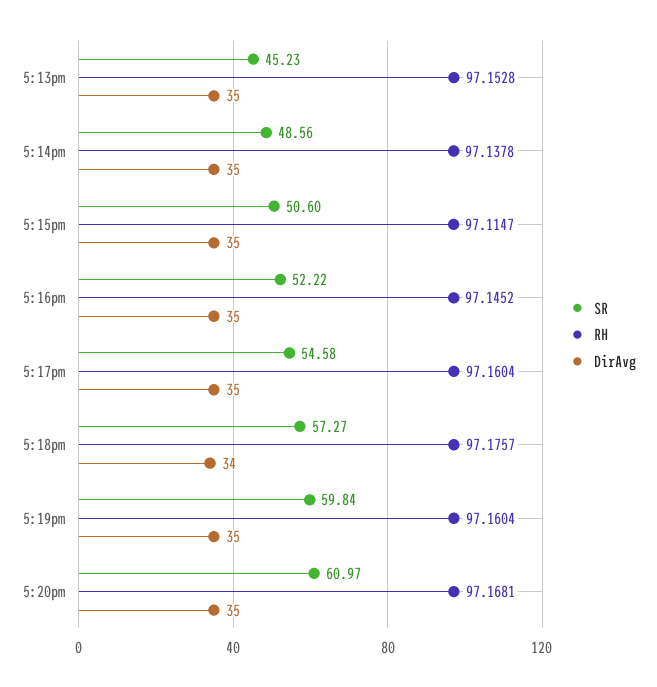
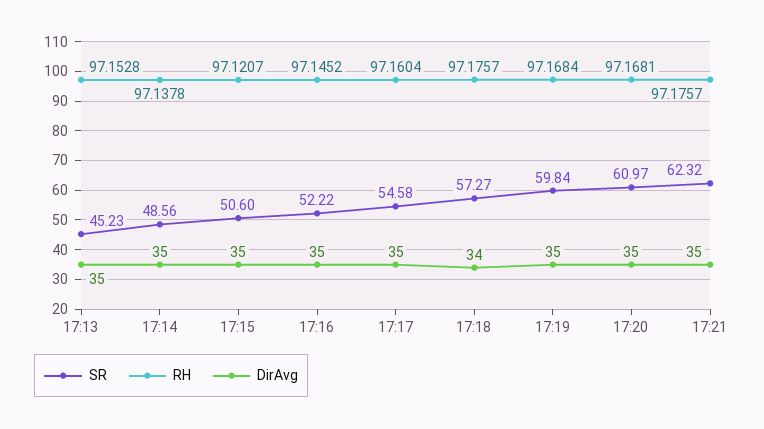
RH, 5:15pm: 97.1147 -> 97.1207
RH, 5:19pm: 97.1604 -> 97.1684
SR, 17:21: none -> 62.32
RH, 17:21: none -> 97.1757
DirAvg, 17:21: none -> 35

